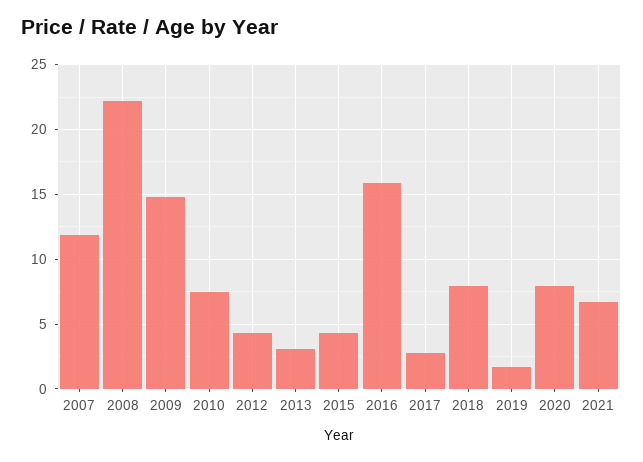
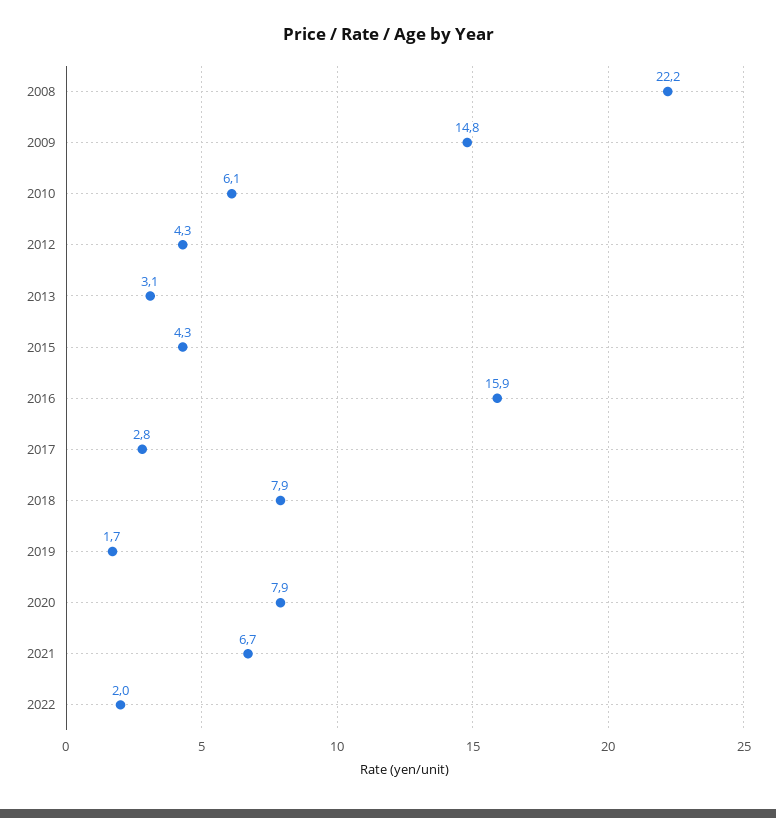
2007: 12 -> none
2010: 7.5 -> 6.1
2022: none -> 2

